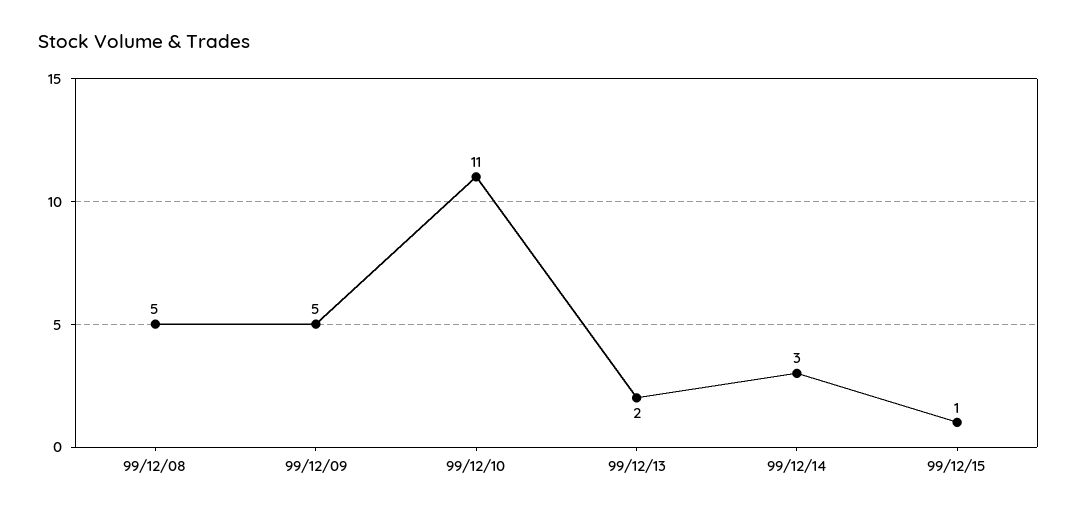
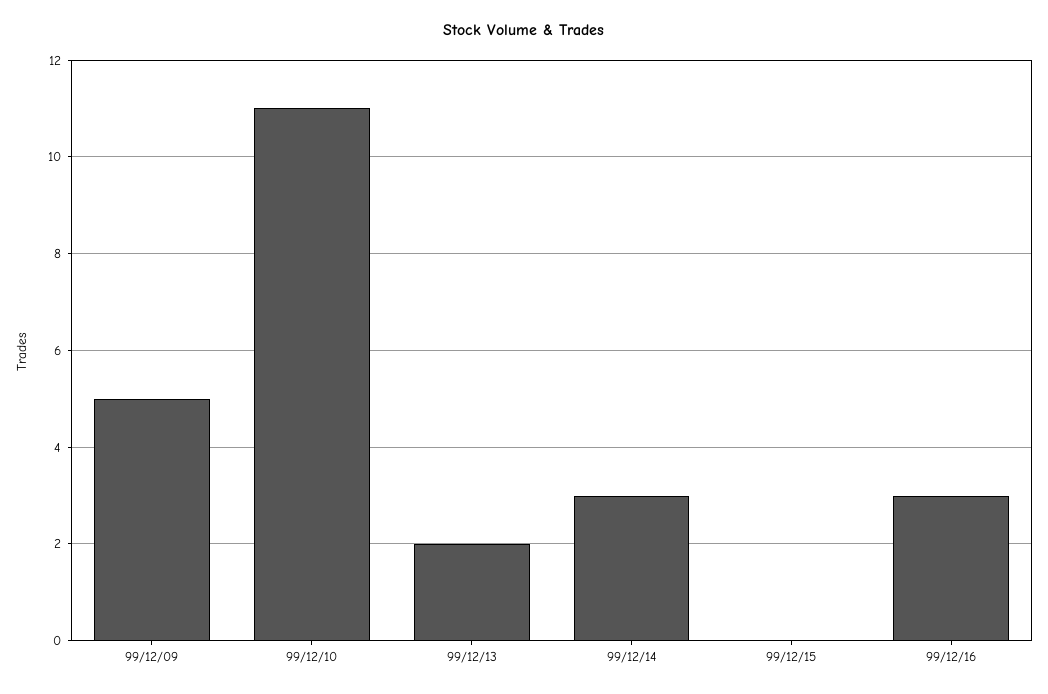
99/12/08: 5 -> none
99/12/15: 1 -> 0
99/12/16: none -> 3

